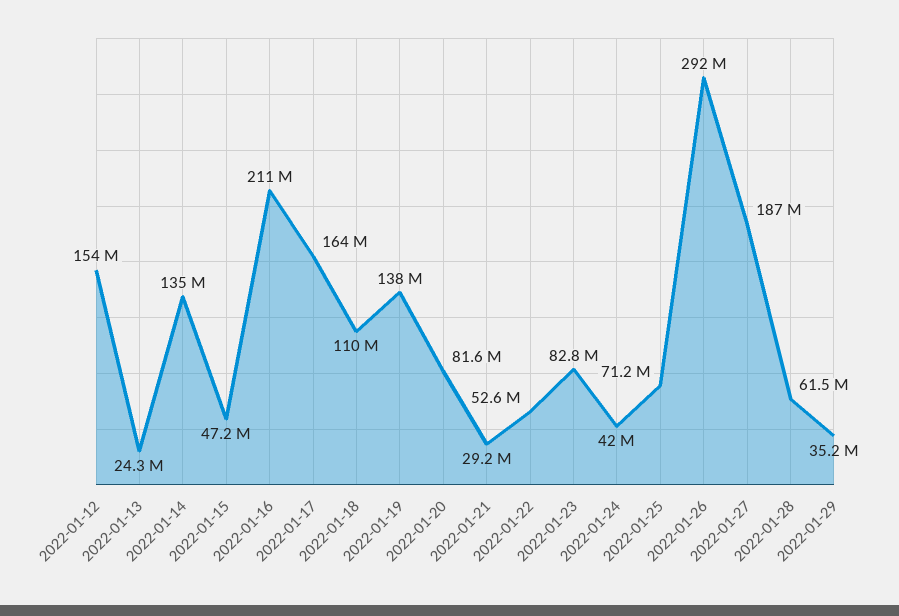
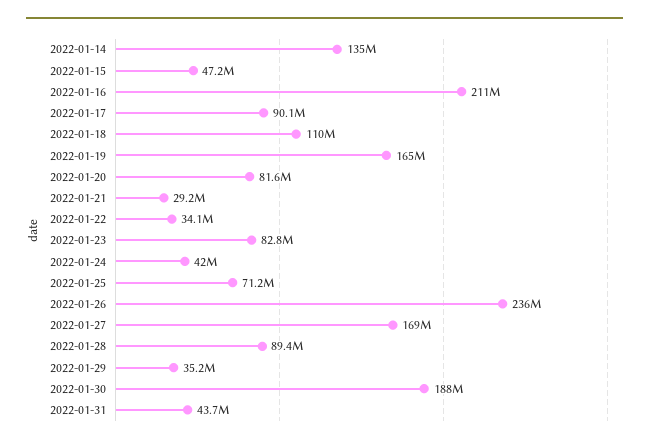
2022-01-12: 154000000 -> none
2022-01-13: 24300000 -> none
2022-01-17: 164000000 -> 90100000
2022-01-19: 138000000 -> 165000000
2022-01-22: 52600000 -> 34100000
2022-01-26: 292000000 -> 236000000
2022-01-27: 187000000 -> 169000000
2022-01-28: 61500000 -> 89400000
2022-01-30: none -> 188000000
2022-01-31: none -> 43700000

